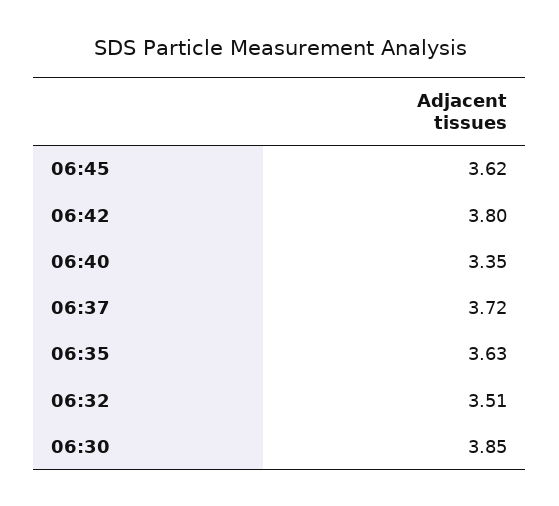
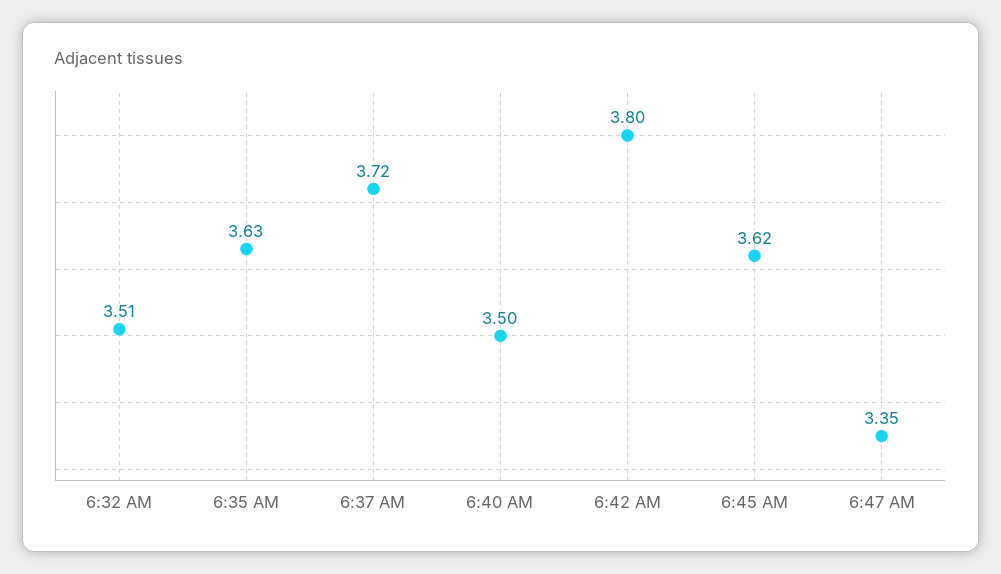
06:40: 3.35 -> 3.5
06:30: 3.85 -> none
6:47 AM: none -> 3.35

